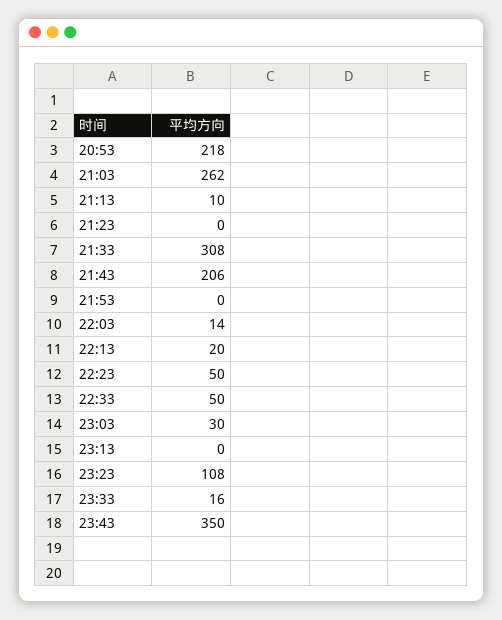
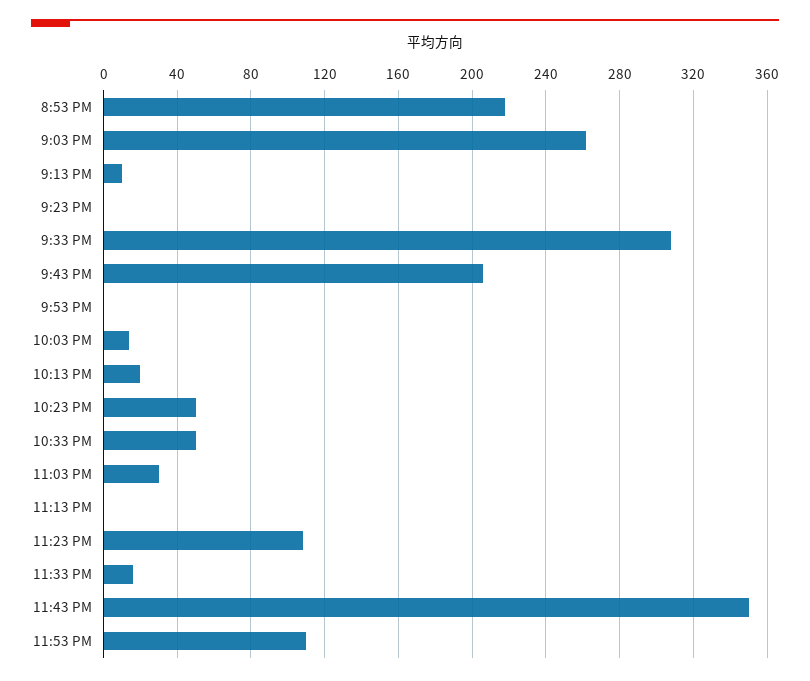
11:53 PM: none -> 110

